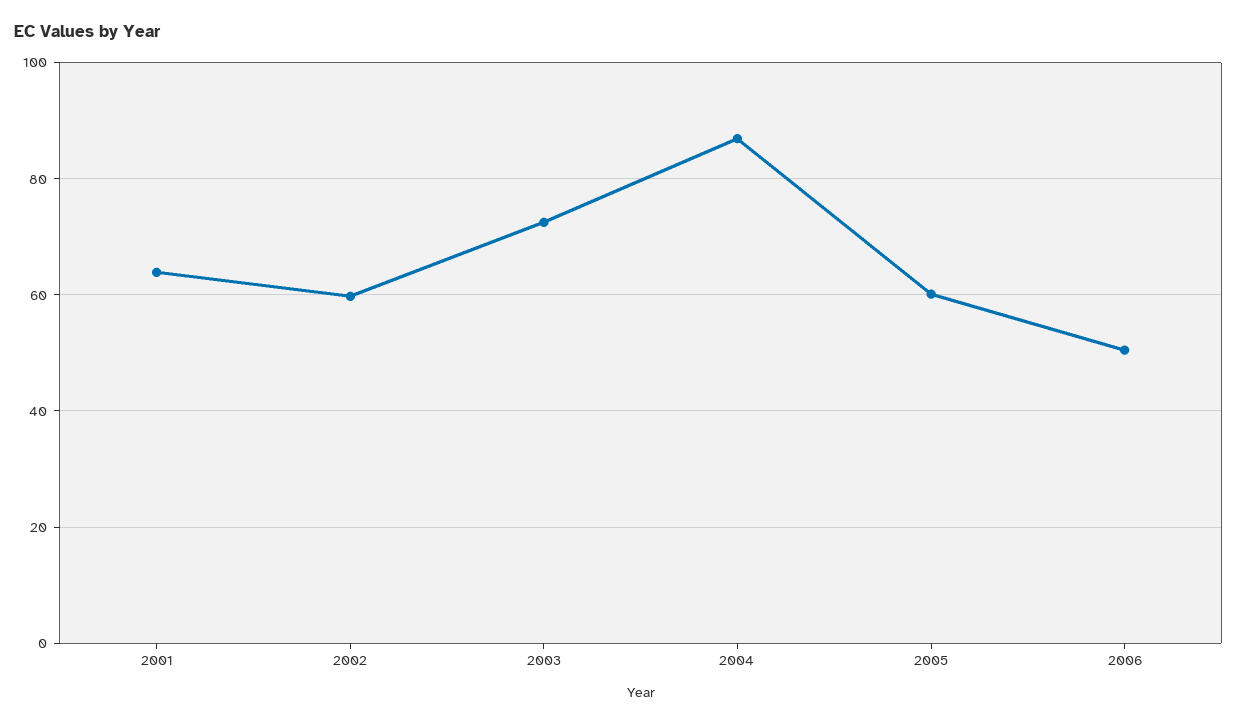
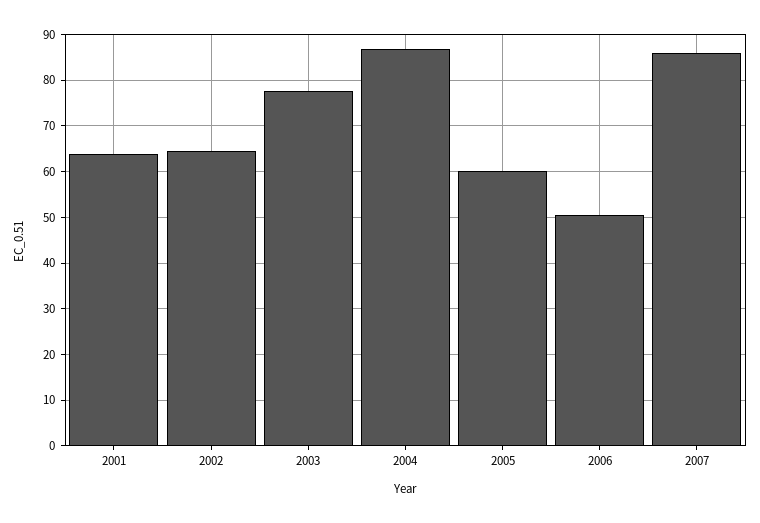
2002: 60 -> 64
2003: 72 -> 78
2007: none -> 86

